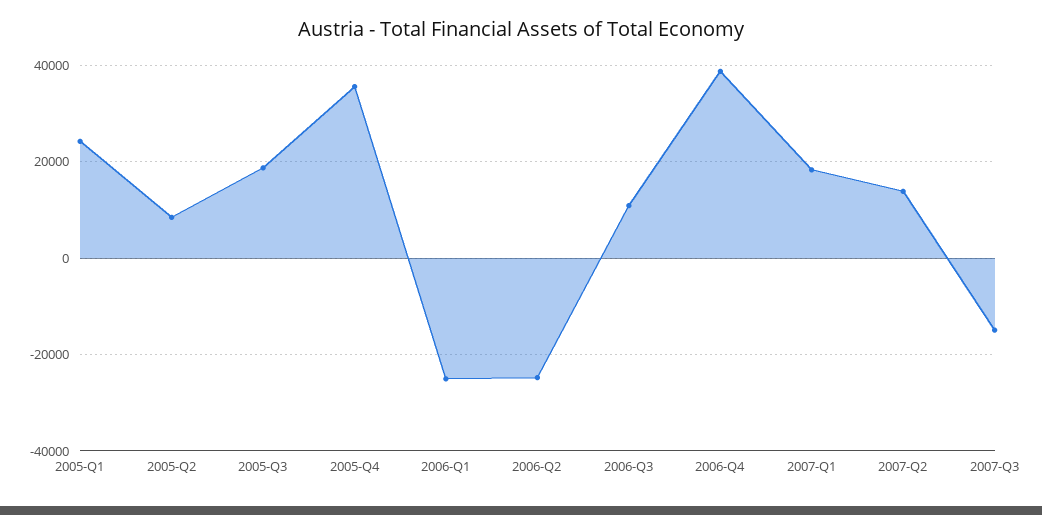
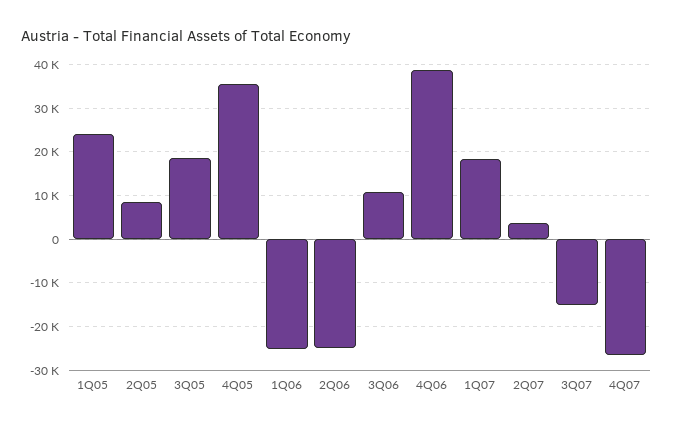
2007-Q2: 14000 -> 4000
4Q07: none -> -26000

